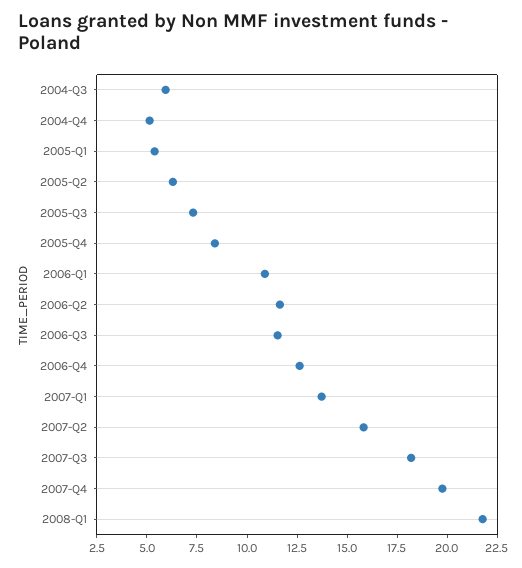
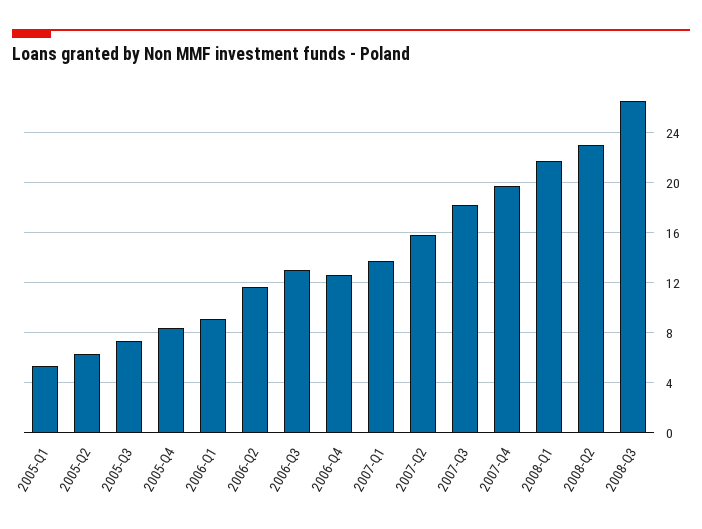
2004-Q3: 6 -> none
2004-Q4: 5 -> none
2006-Q1: 11 -> 9
2006-Q3: 11.5 -> 13
2008-Q2: none -> 23
2008-Q3: none -> 26.5

